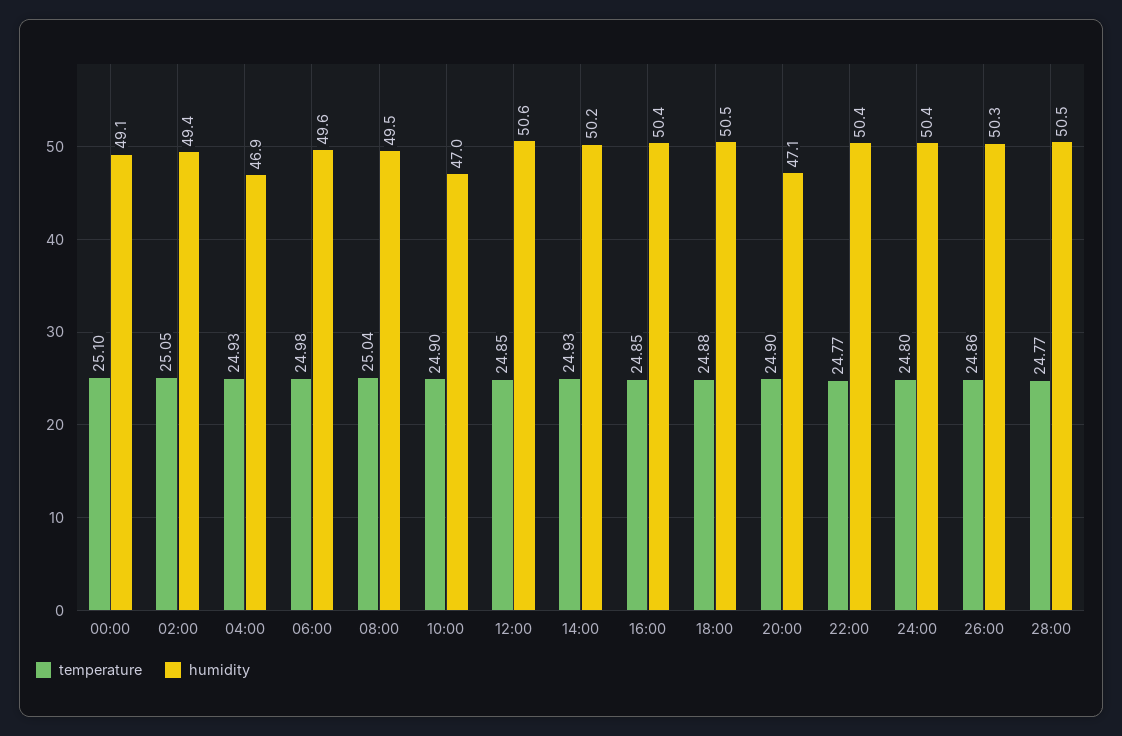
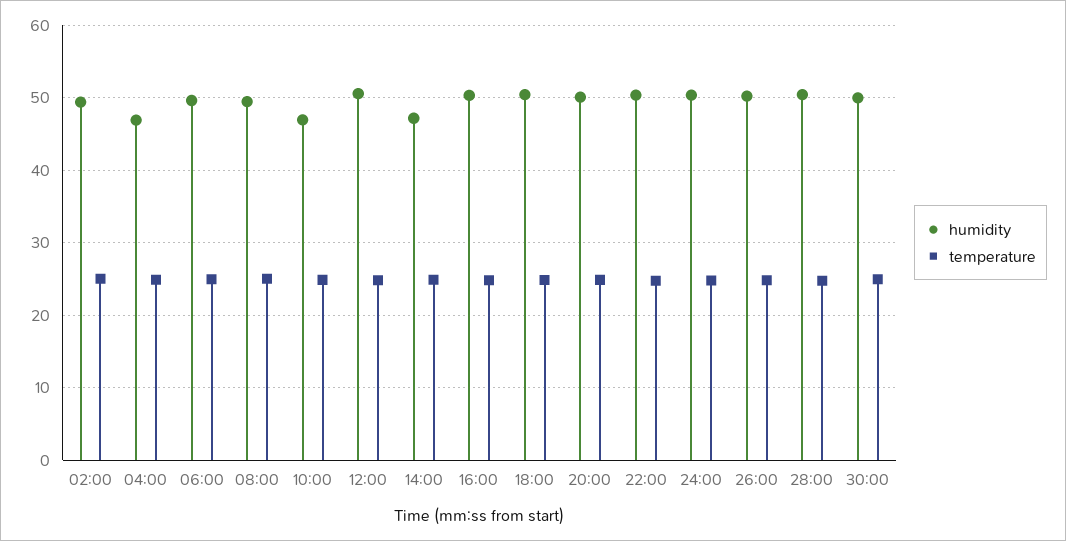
temperature, 00:00: 25.1 -> none
humidity, 00:00: 49.1 -> none
humidity, 14:00: 50.2 -> 47
humidity, 20:00: 47.1 -> 50
humidity, 30:00: none -> 50
temperature, 30:00: none -> 25

